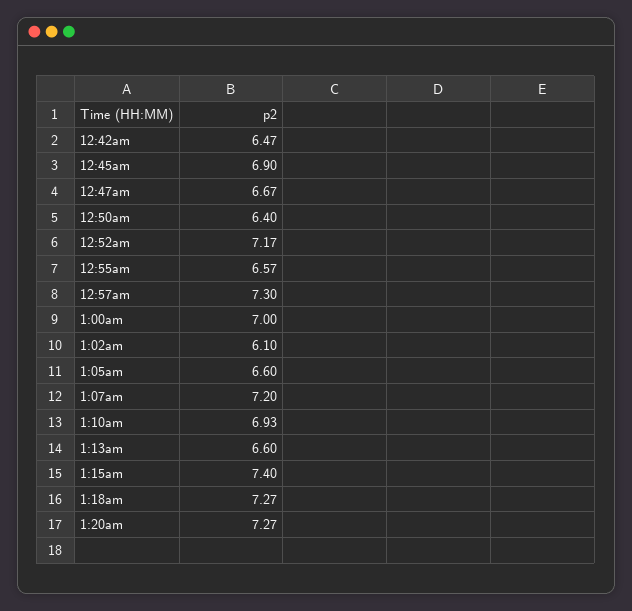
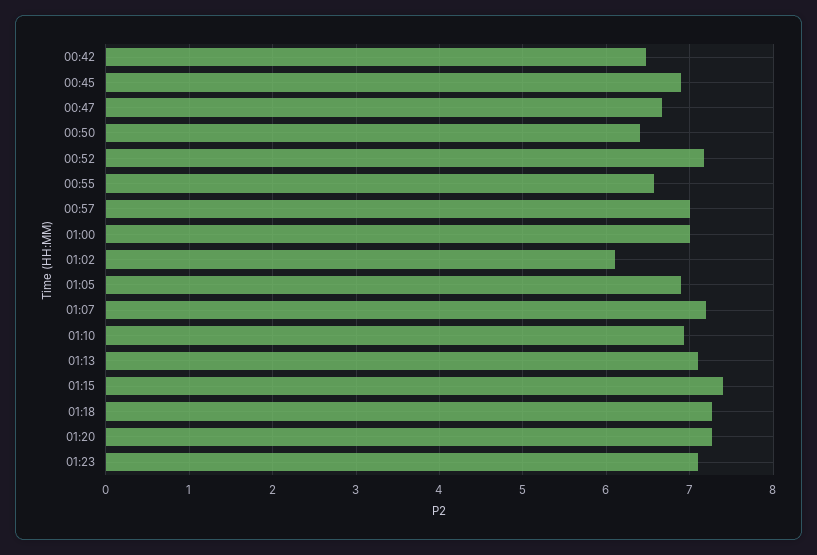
12:57am: 7.3 -> 7
1:05am: 6.6 -> 6.9
1:13am: 6.6 -> 7.1
01:23: none -> 7.1

